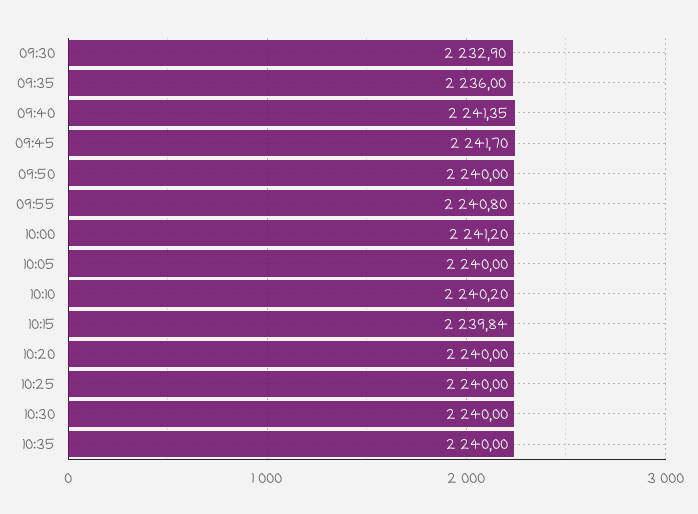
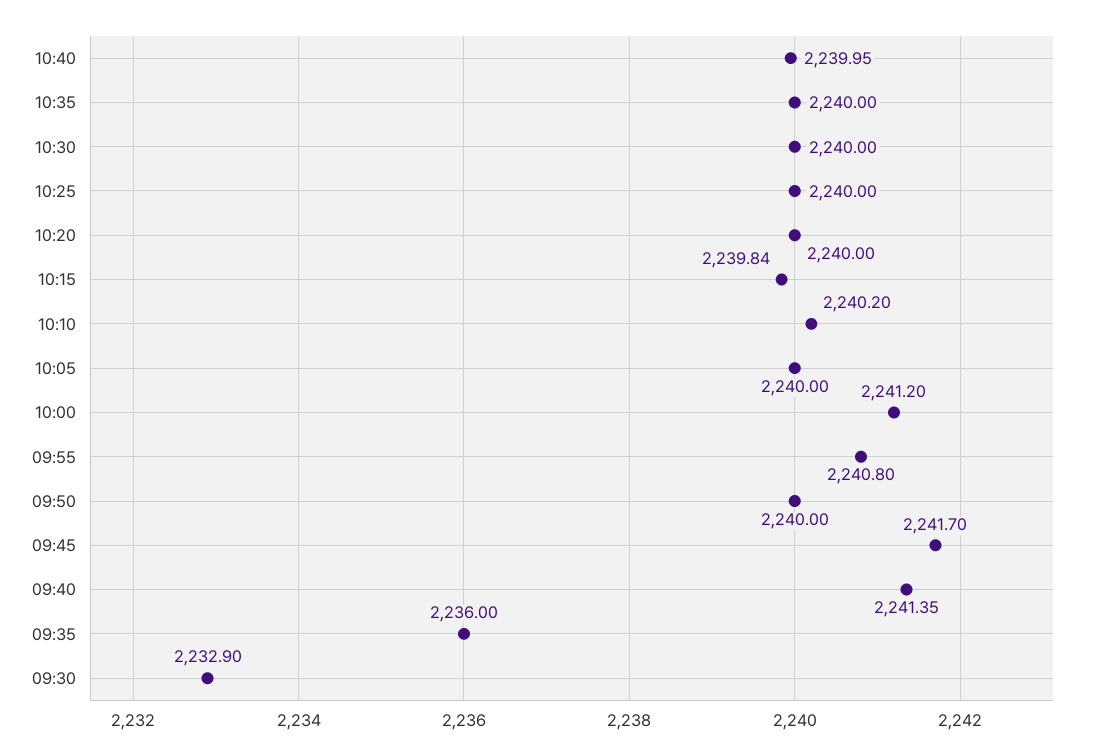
10:40: none -> 2239.95

